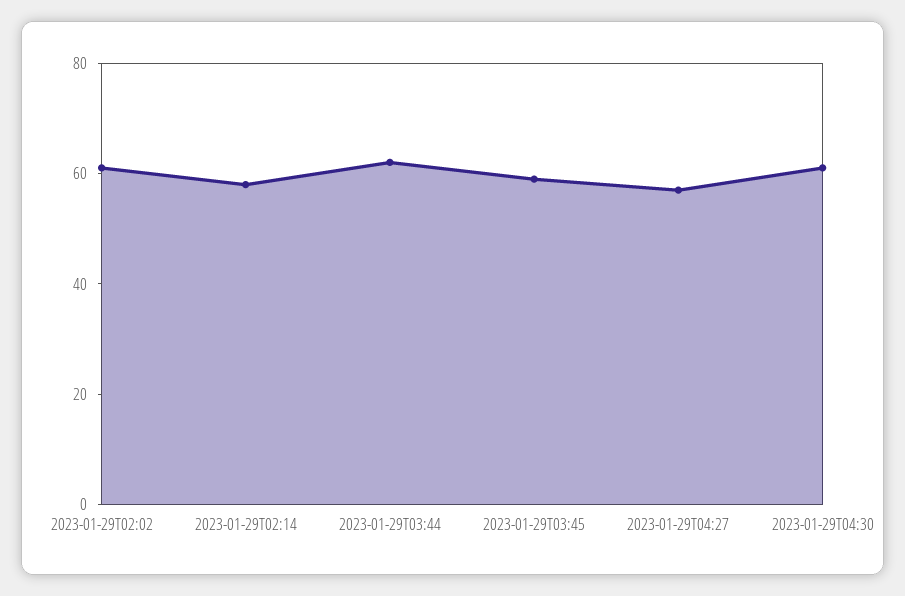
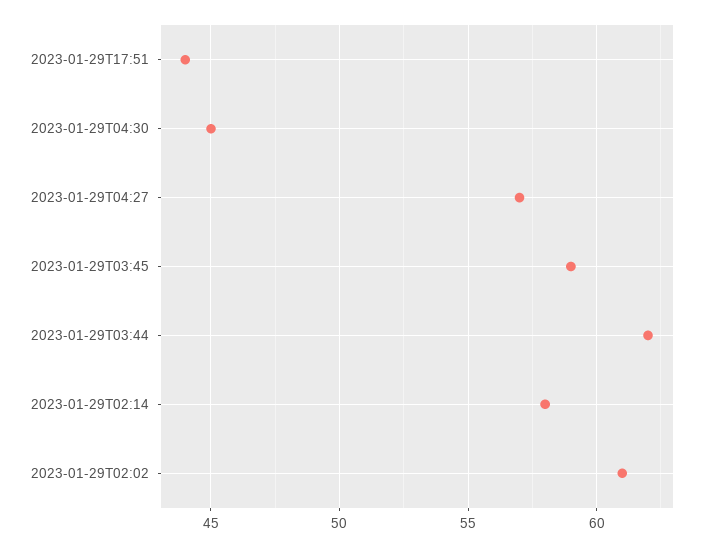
2023-01-29T04:30: 60 -> 45
2023-01-29T17:51: none -> 44

